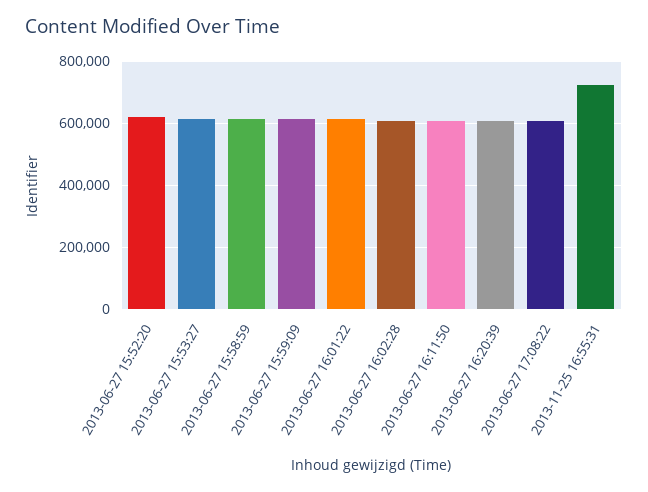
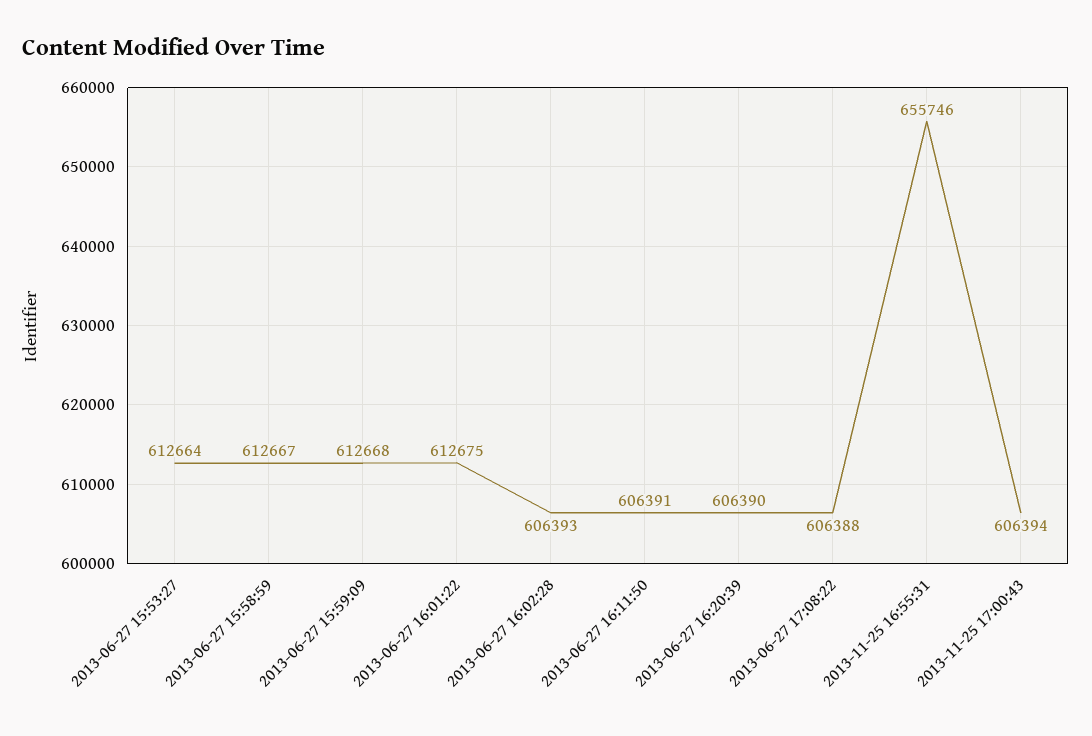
2013-06-27 15:52:20: 620000 -> none
2013-11-25 16:55:31: 720000 -> 655746
2013-11-25 17:00:43: none -> 606394

